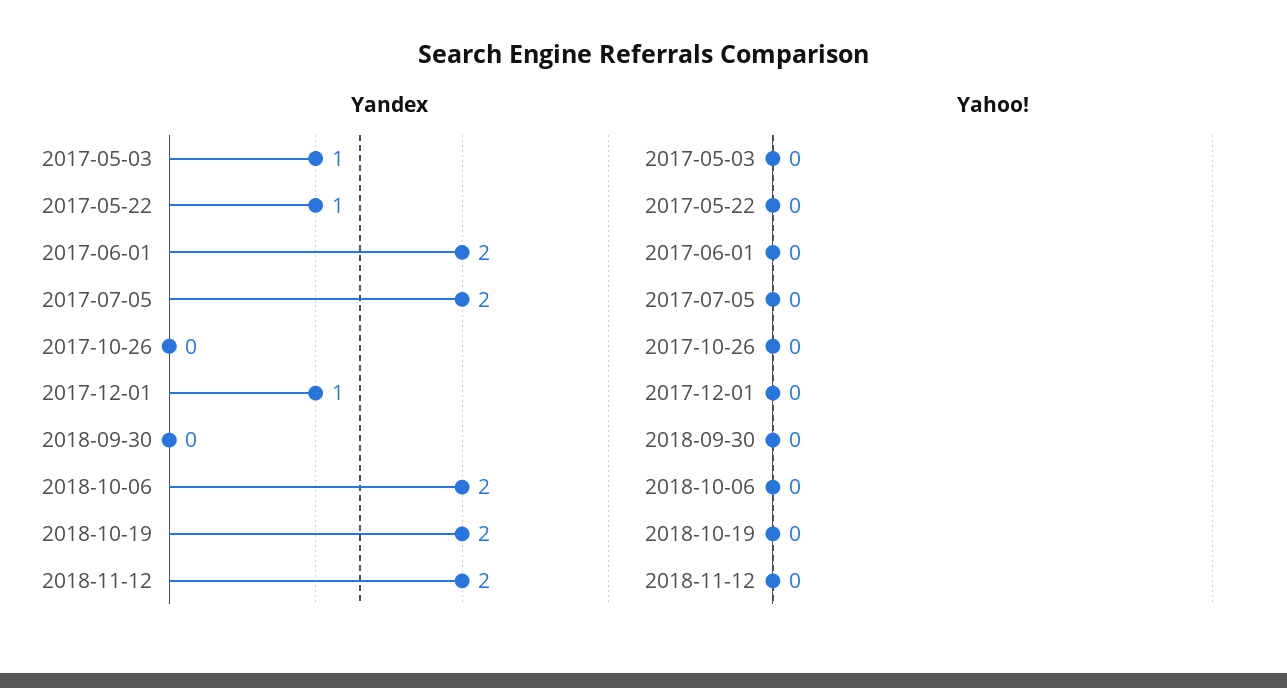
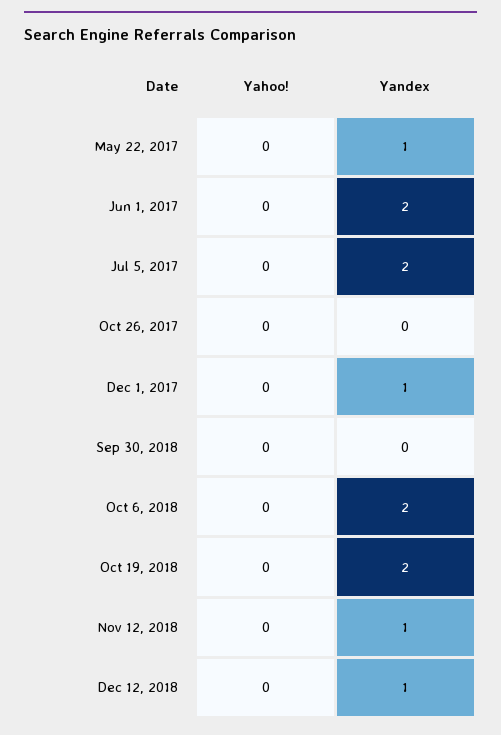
Yandex, 2017-05-03: 1 -> none
Yandex, 2018-11-12: 2 -> 1
Yahoo!, 2017-05-03: 0 -> none
Yahoo!, Dec 12, 2018: none -> 0
Yandex, Dec 12, 2018: none -> 1

